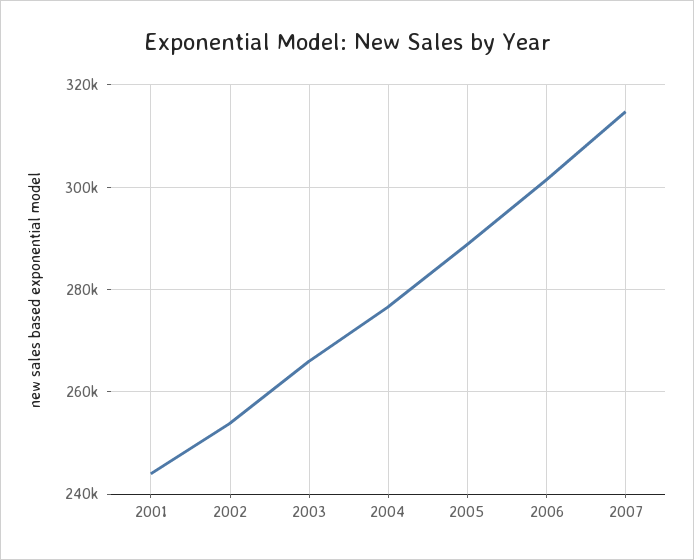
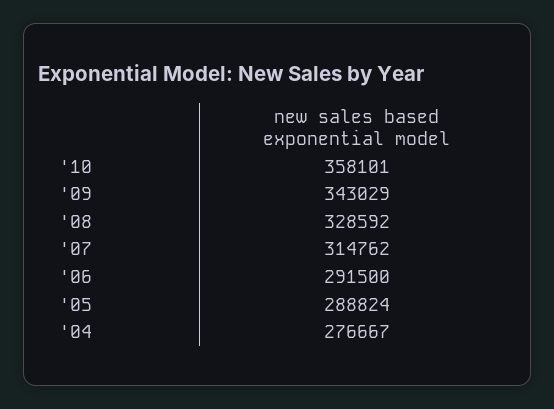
2001: 244000 -> none
2002: 254000 -> none
2003: 266000 -> none
2006: 302000 -> 291500
'10: none -> 358101
'09: none -> 343029
'08: none -> 328592

